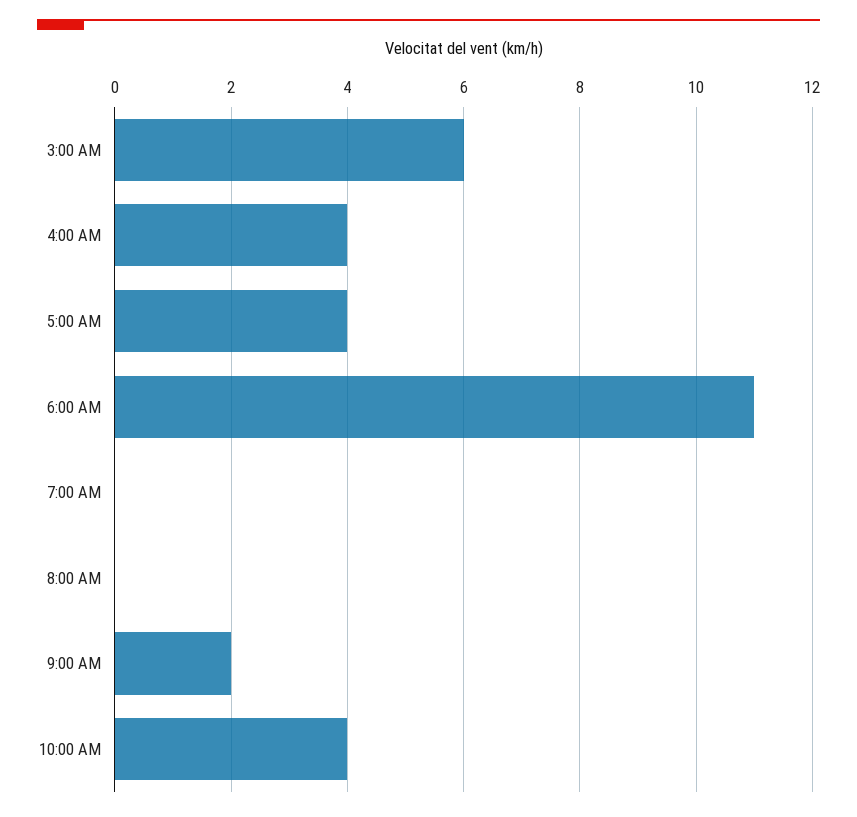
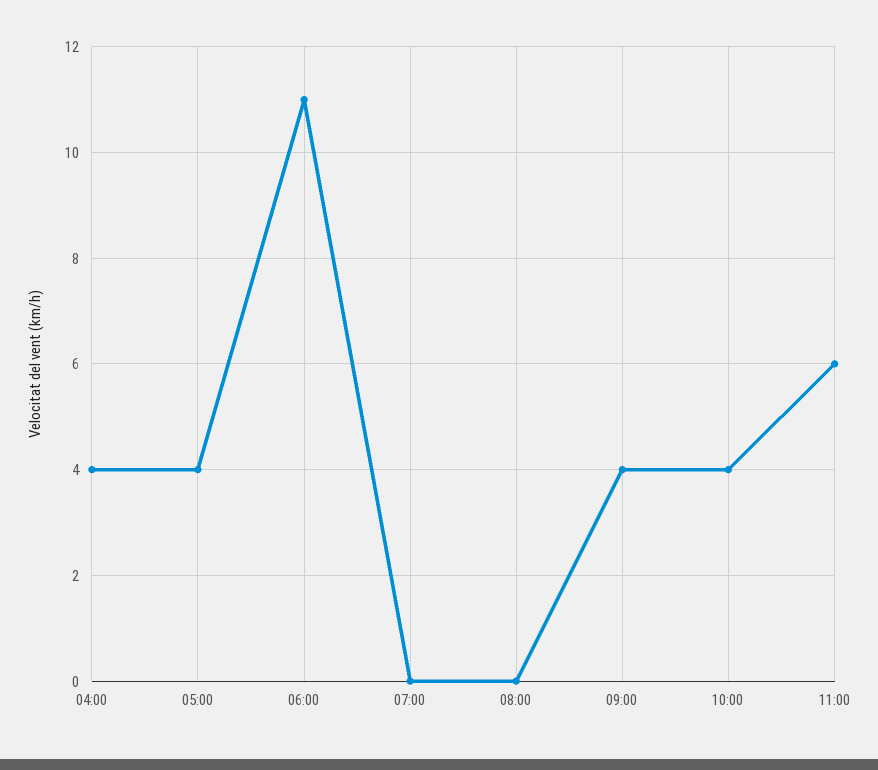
3:00 AM: 6 -> none
9:00 AM: 2 -> 4
11:00: none -> 6

